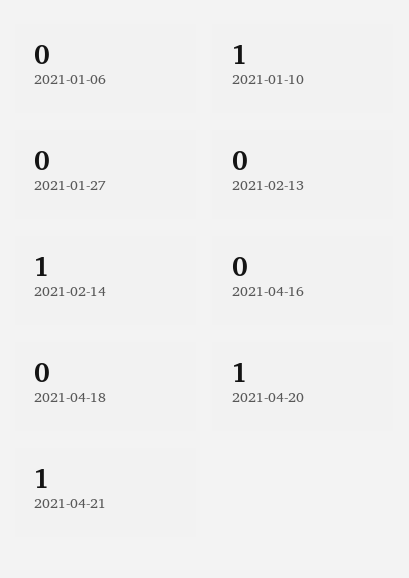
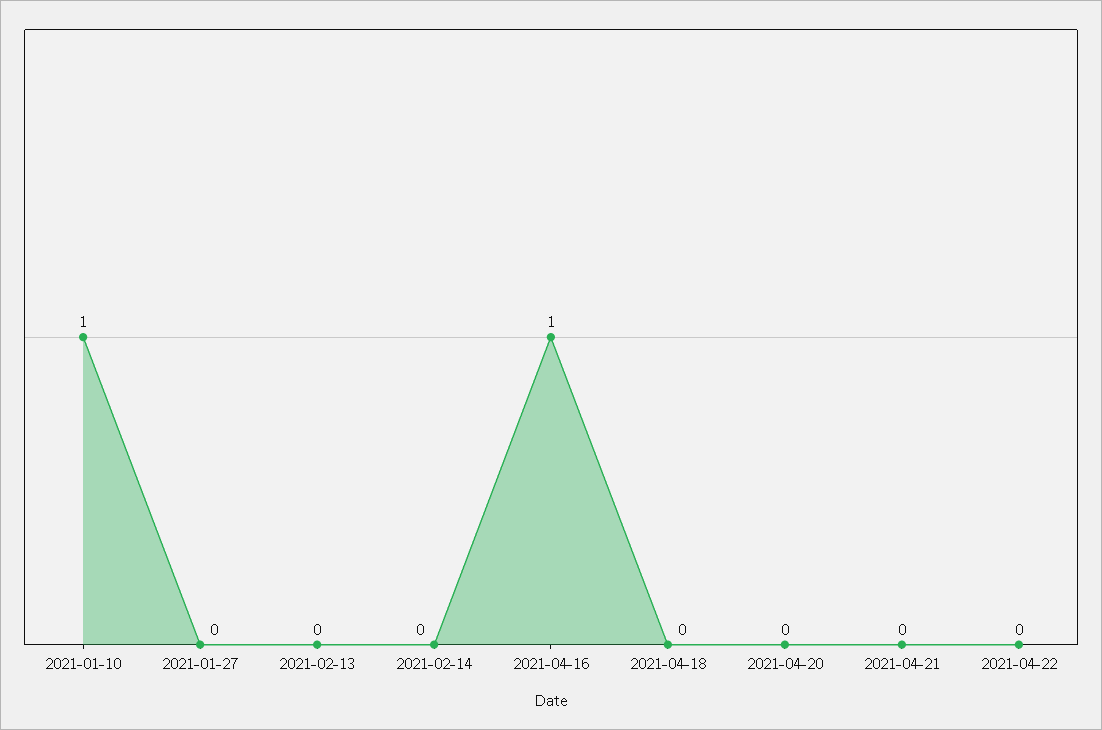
2021-01-06: 0 -> none
2021-02-14: 1 -> 0
2021-04-16: 0 -> 1
2021-04-20: 1 -> 0
2021-04-21: 1 -> 0
2021-04-22: none -> 0

